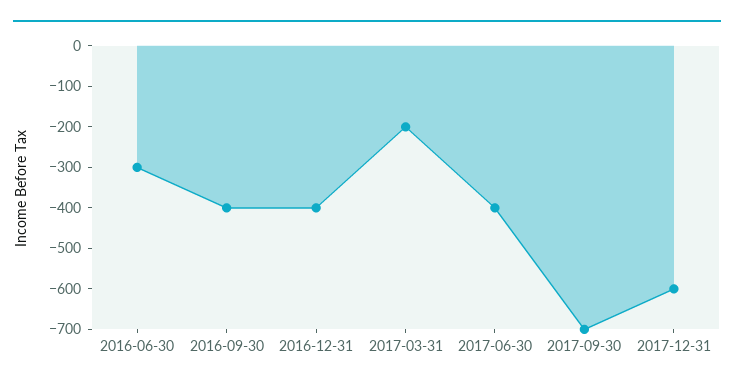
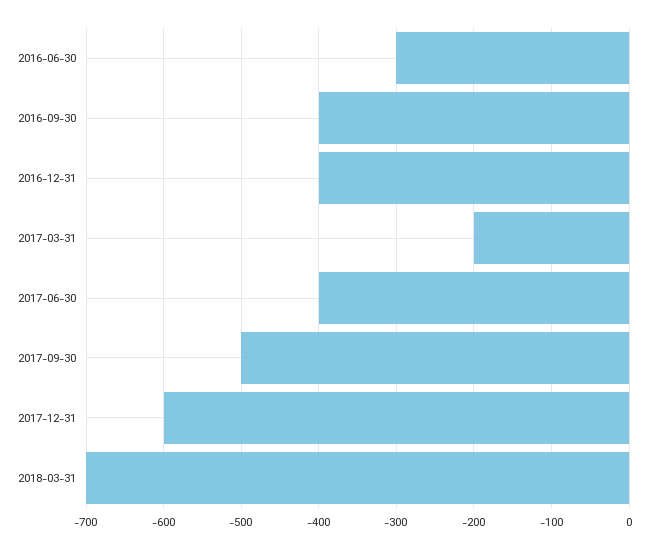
2017-09-30: -700 -> -500
2018-03-31: none -> -700

